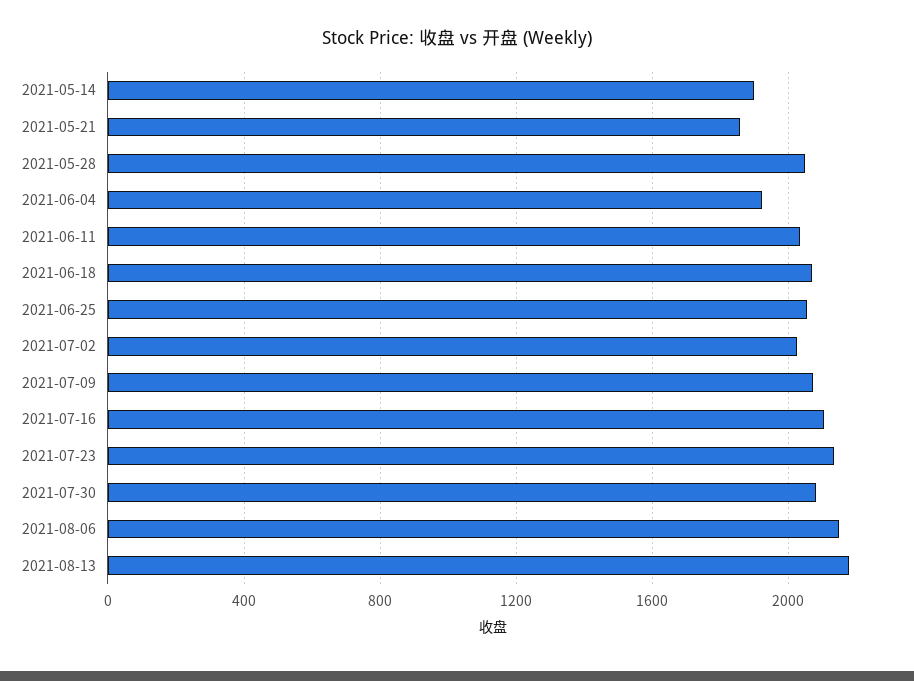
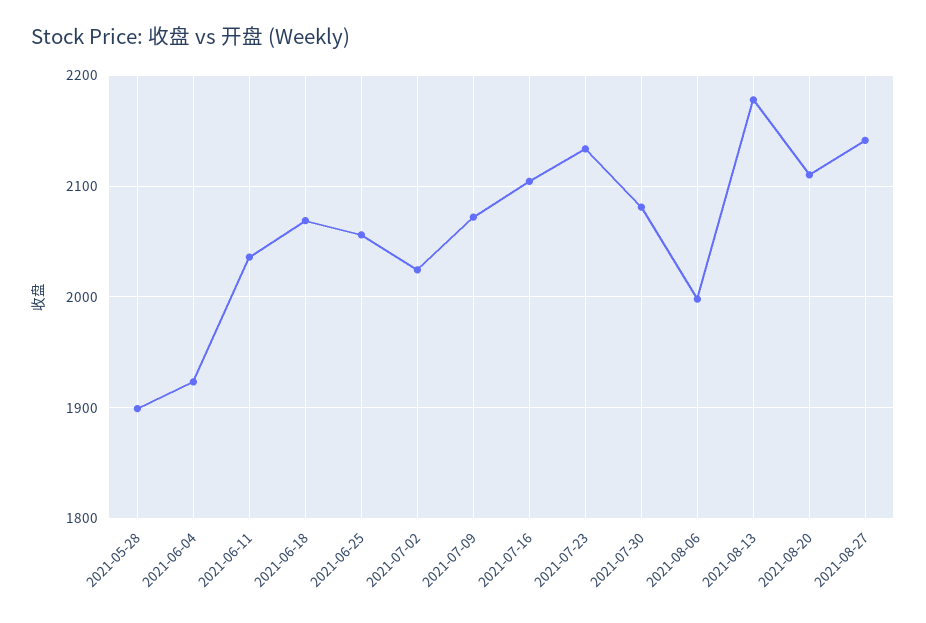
2021-05-14: 1900 -> none
2021-05-21: 1850 -> none
2021-05-28: 2050 -> 1900
2021-08-06: 2150 -> 2000
2021-08-20: none -> 2110
2021-08-27: none -> 2140

